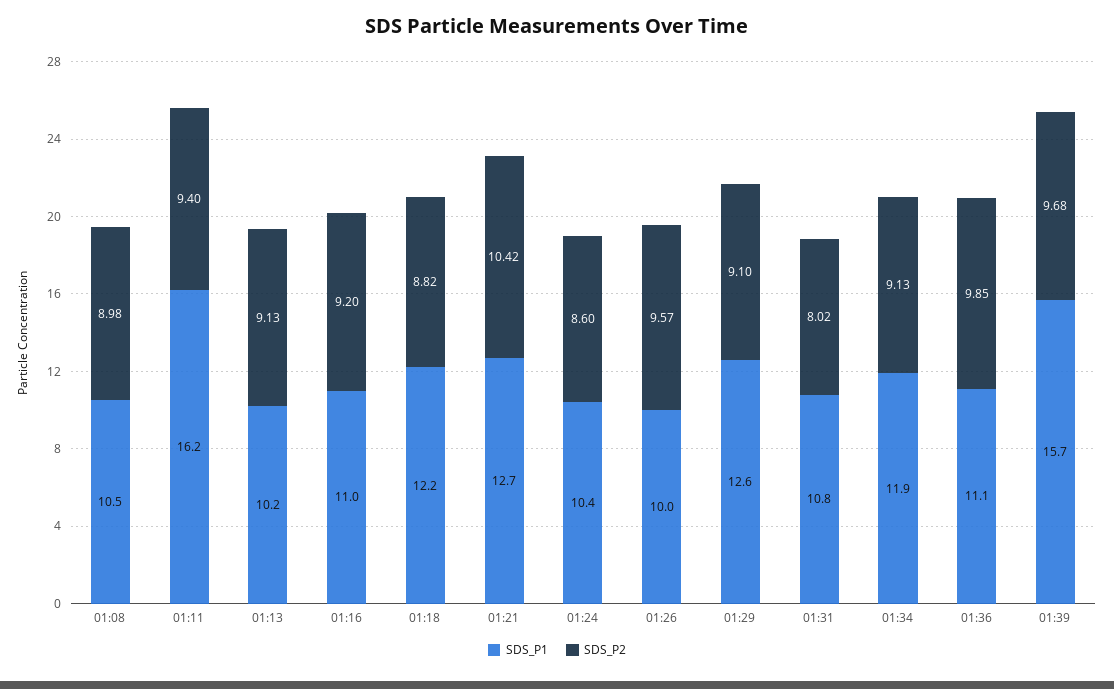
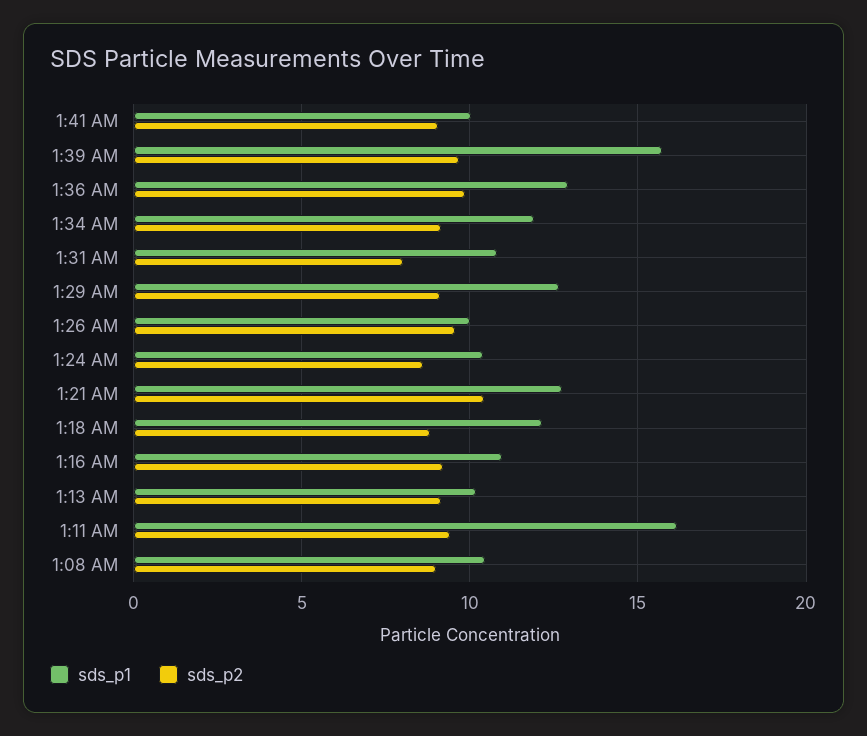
SDS_P1, 01:36: 11.1 -> 13
SDS_P1, 1:41 AM: none -> 10
SDS_P2, 1:41 AM: none -> 9

